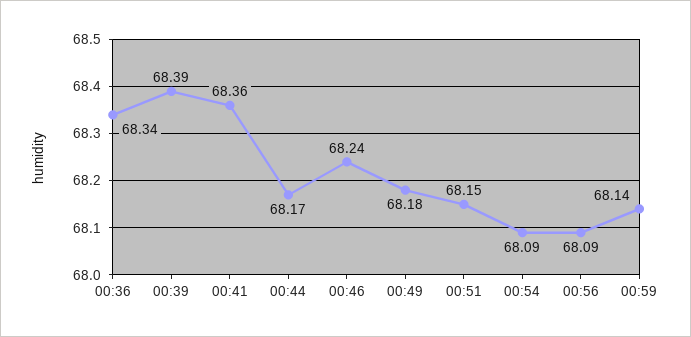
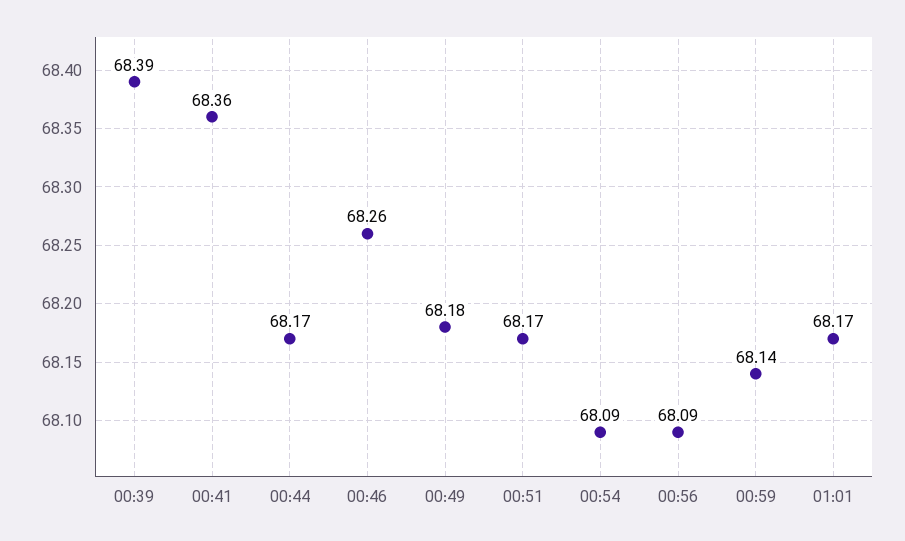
00:36: 68.34 -> none
00:46: 68.24 -> 68.26
00:51: 68.15 -> 68.17
01:01: none -> 68.17

